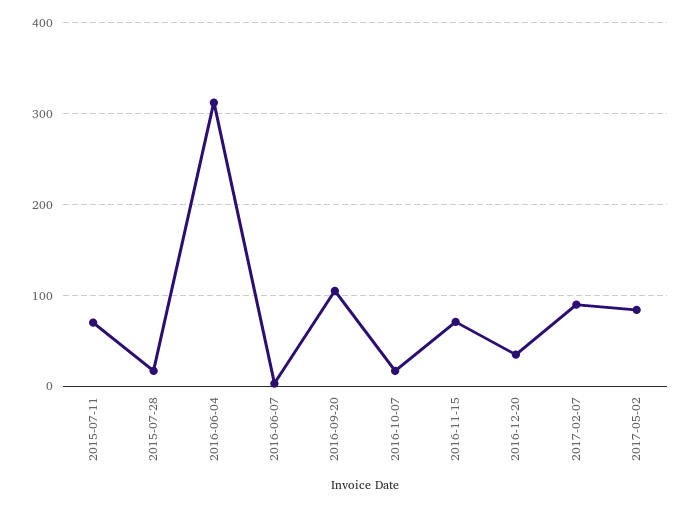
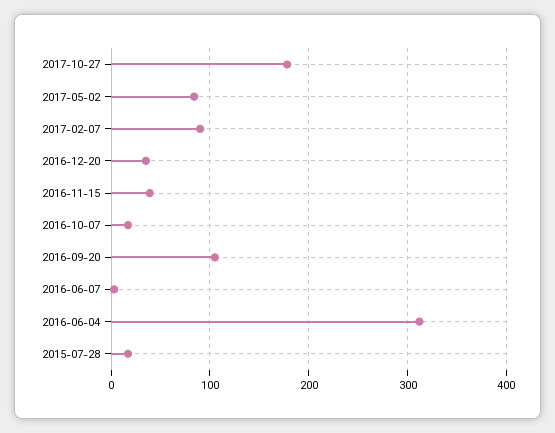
2015-07-11: 70 -> none
2016-11-15: 70 -> 40
2017-10-27: none -> 180

